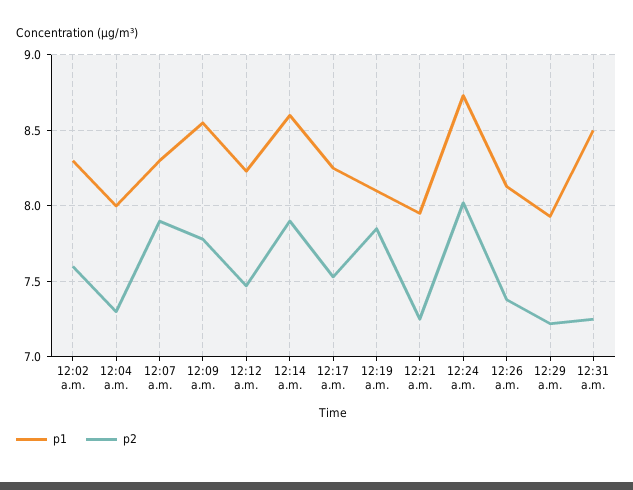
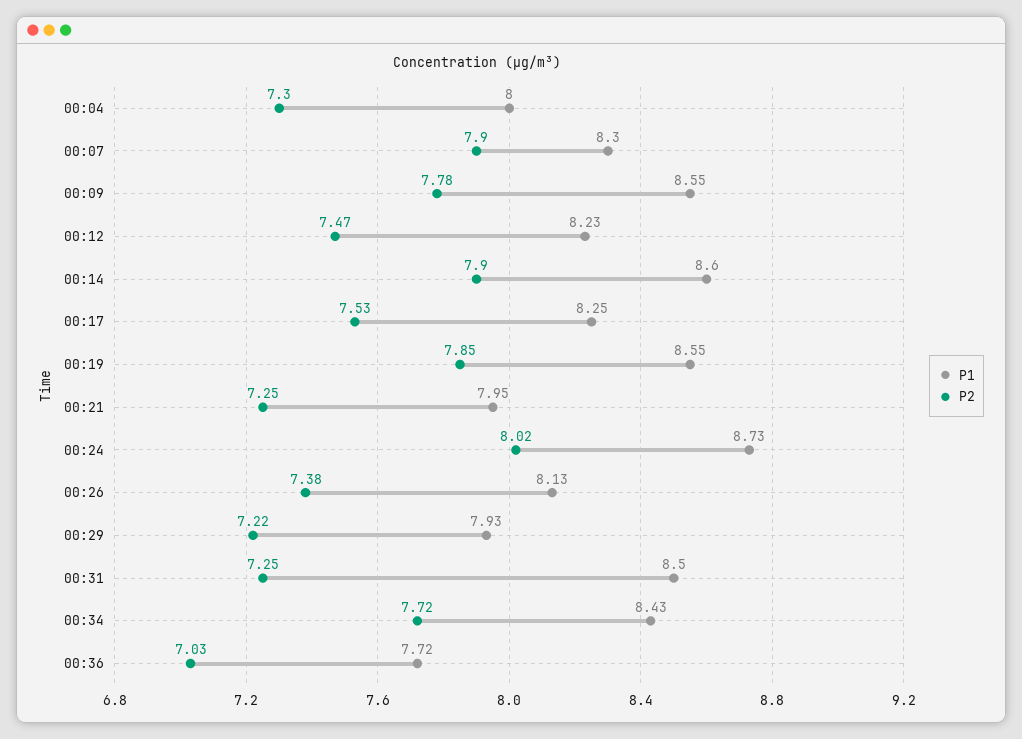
p1, 12:02 a.m.: 8.3 -> none
p2, 12:02 a.m.: 7.6 -> none
p1, 12:19 a.m.: 8.1 -> 8.55
p1, 00:34: none -> 8.43
p2, 00:34: none -> 7.72
p1, 00:36: none -> 7.72
p2, 00:36: none -> 7.03

